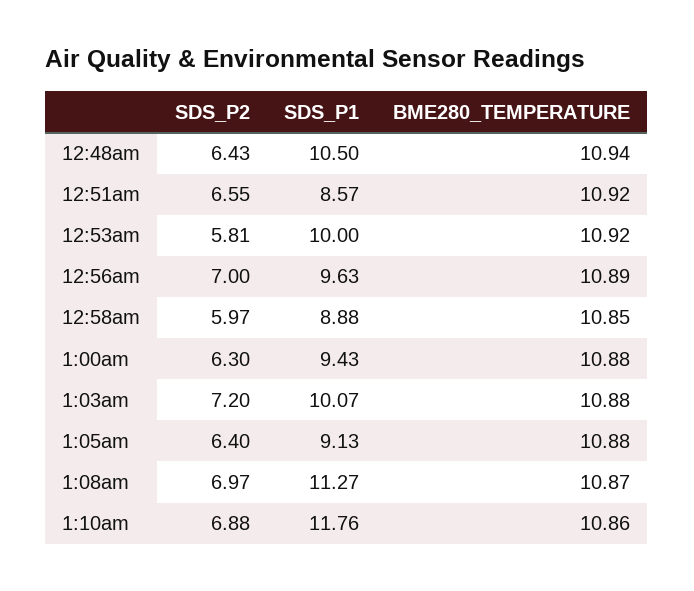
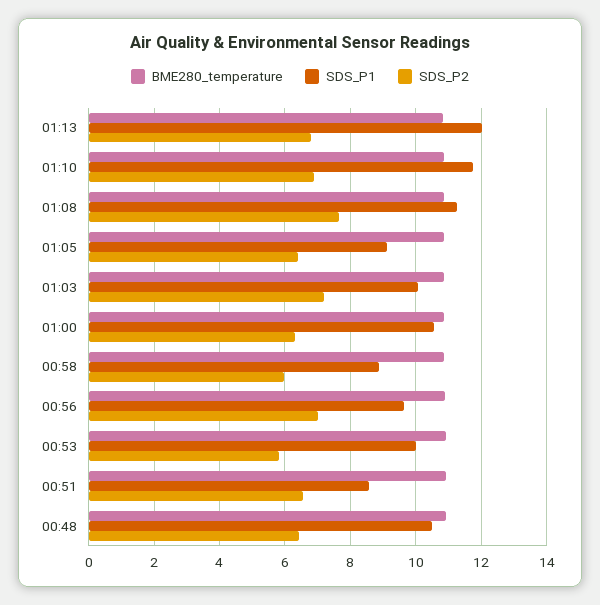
SDS_P1, 1:00am: 9.43 -> 10.6
SDS_P2, 1:08am: 6.97 -> 7.6
BME280_TEMPERATURE, 01:13: none -> 10.8
SDS_P1, 01:13: none -> 12
SDS_P2, 01:13: none -> 6.8

